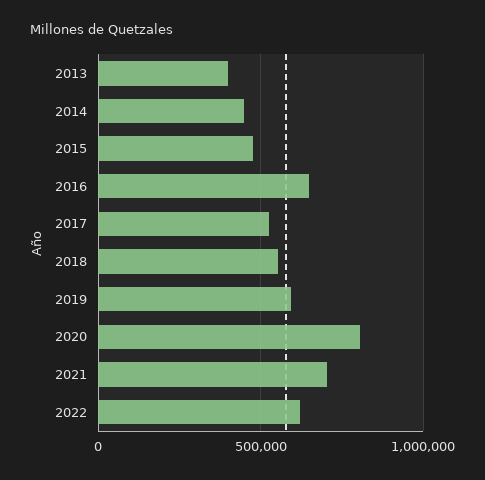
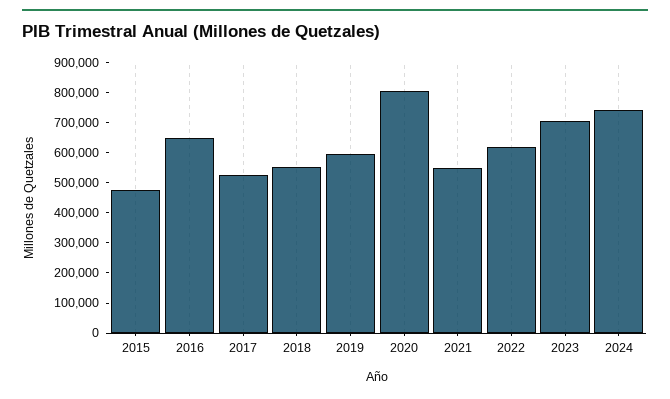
2013: 400000 -> none
2014: 450000 -> none
2021: 700000 -> 550000
2023: none -> 700000
2024: none -> 750000

